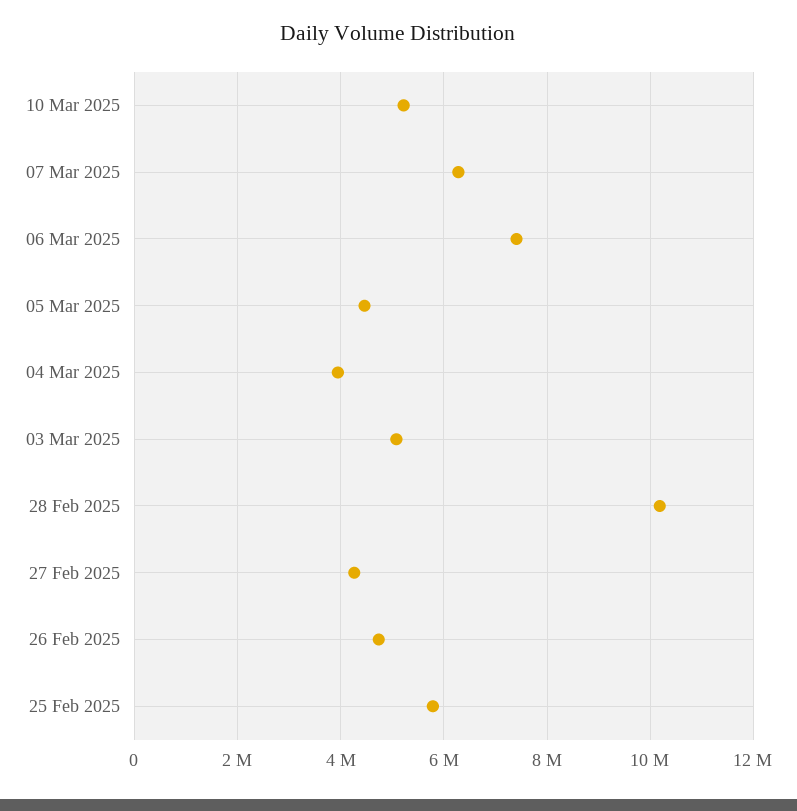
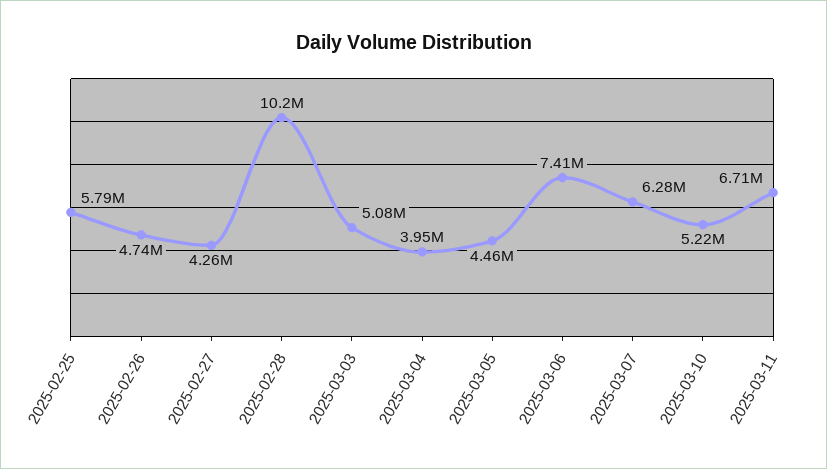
2025-03-11: none -> 6710000

